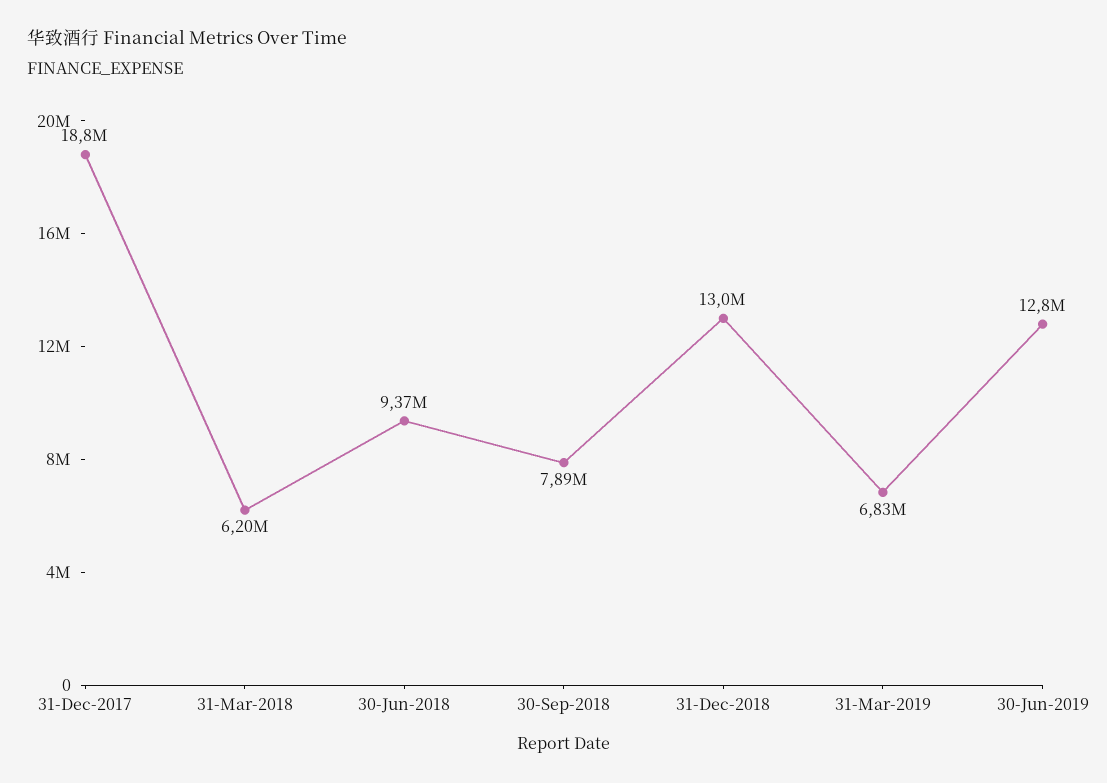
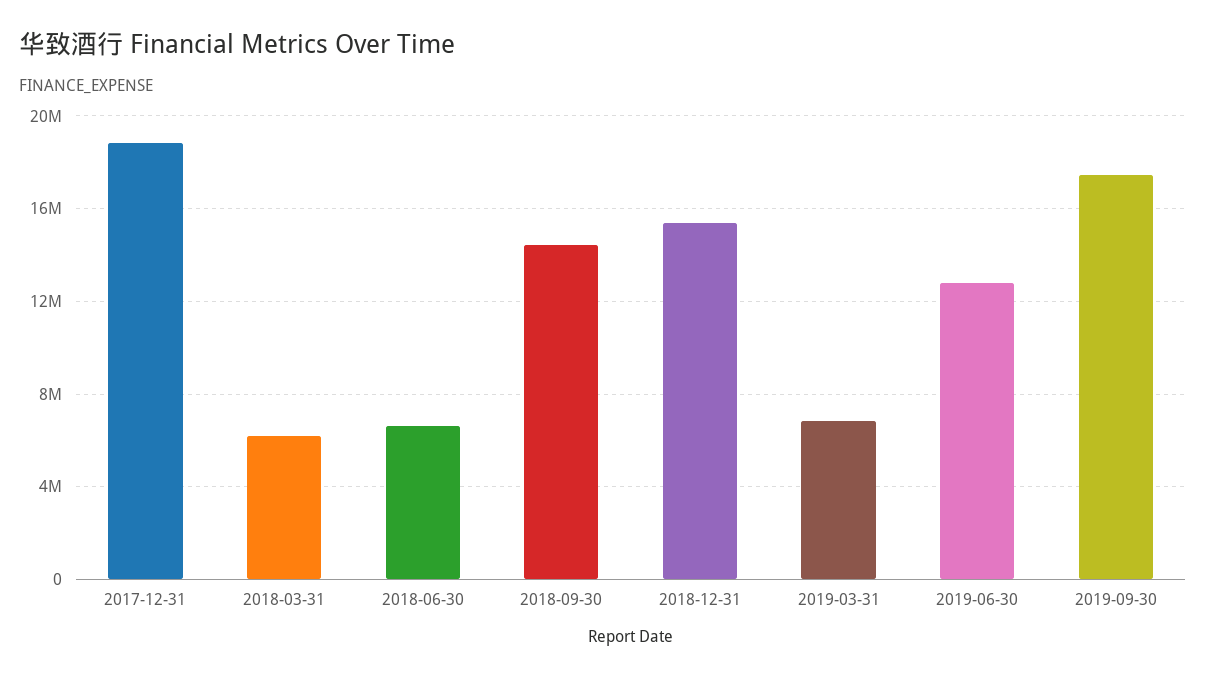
30-Jun-2018: 9370000 -> 6500000
30-Sep-2018: 7890000 -> 14500000
31-Dec-2018: 13000000 -> 15500000
2019-09-30: none -> 17500000

